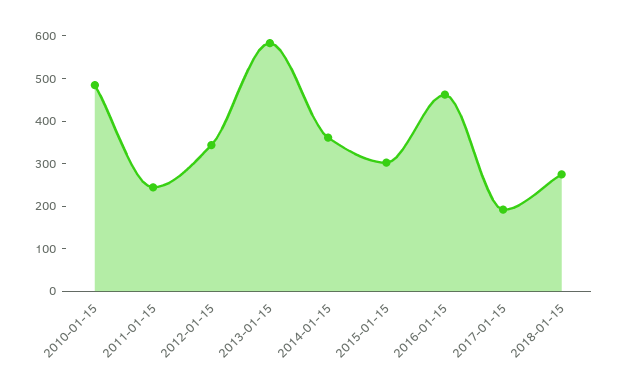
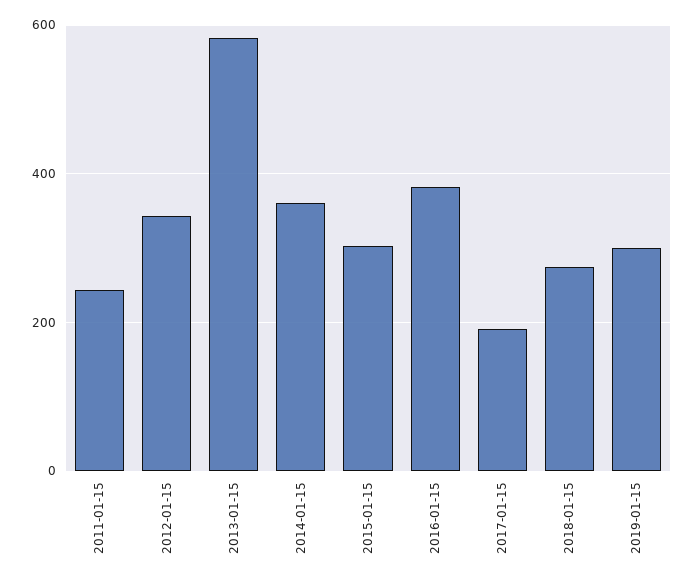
2010-01-15: 480 -> none
2016-01-15: 460 -> 380
2019-01-15: none -> 300

